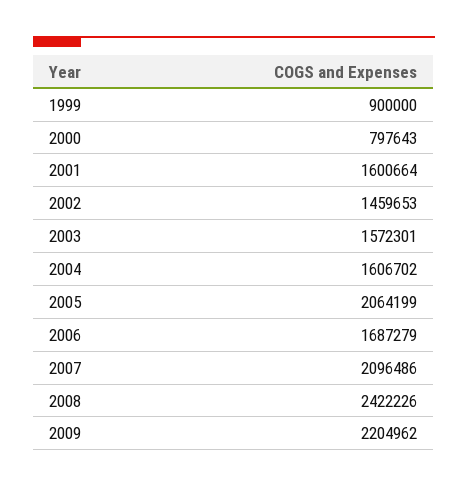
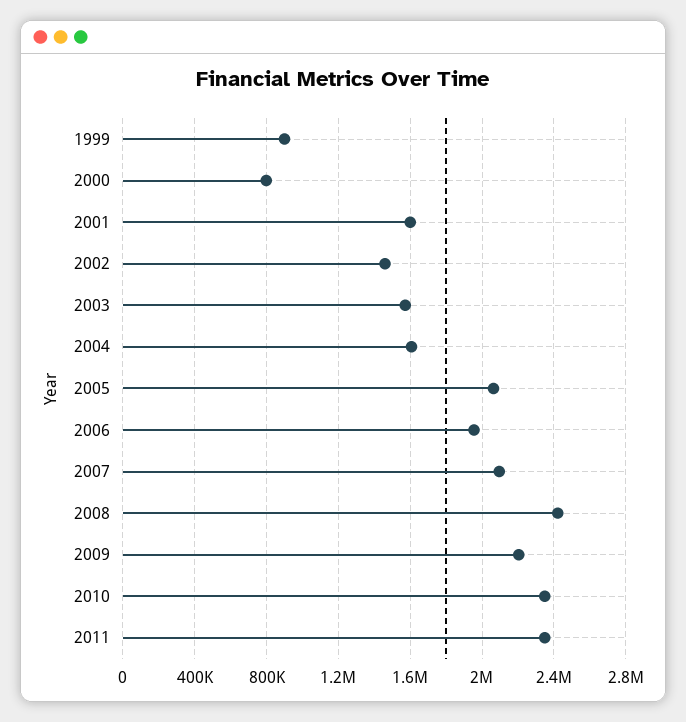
2006: 1687279 -> 1950000
2010: none -> 2350000
2011: none -> 2350000

